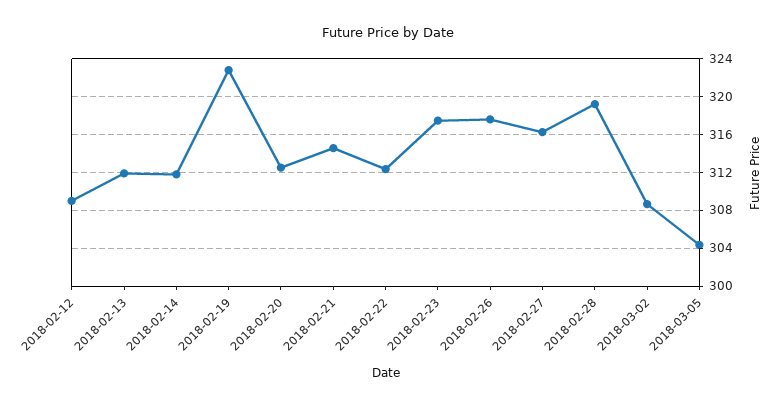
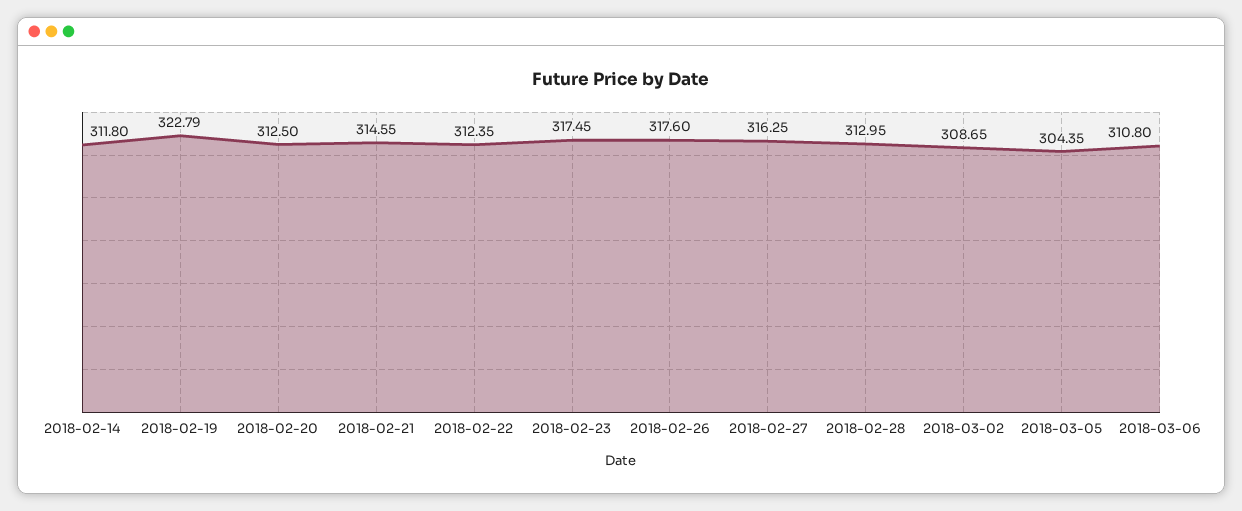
2018-02-12: 309 -> none
2018-02-13: 312 -> none
2018-02-28: 319 -> 312.95
2018-03-06: none -> 310.8

